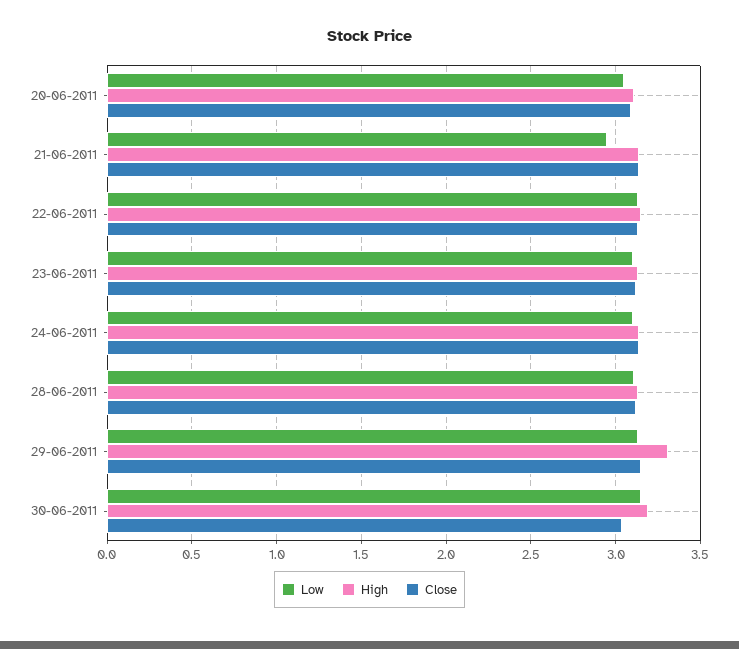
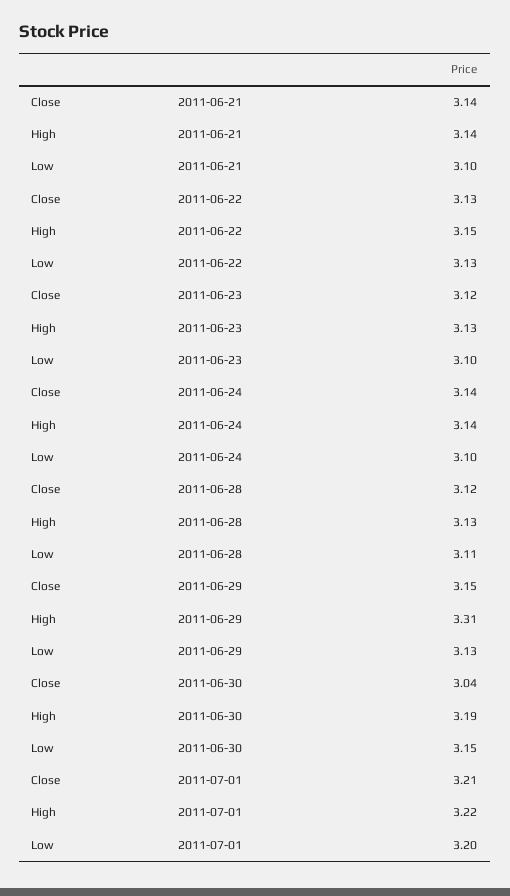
Low, 20-06-2011: 3.05 -> none
High, 20-06-2011: 3.1 -> none
Close, 20-06-2011: 3.1 -> none
Low, 21-06-2011: 2.95 -> 3.1
Close, 2011-07-01: none -> 3.21
High, 2011-07-01: none -> 3.22
Low, 2011-07-01: none -> 3.2

